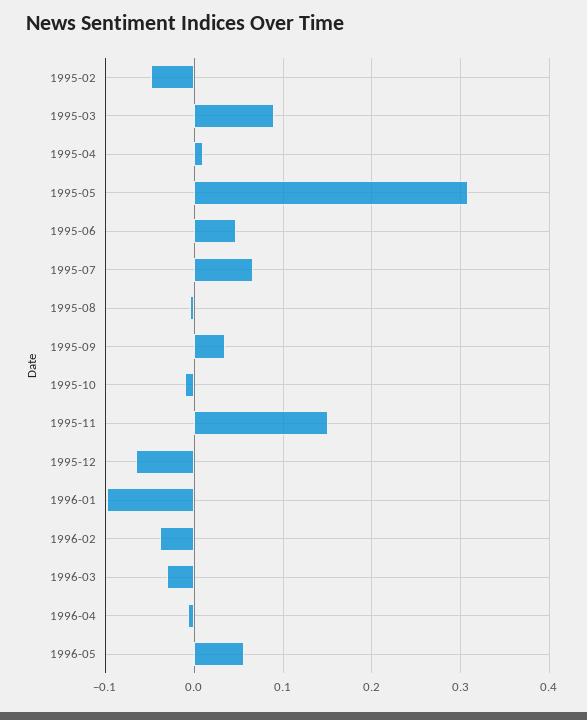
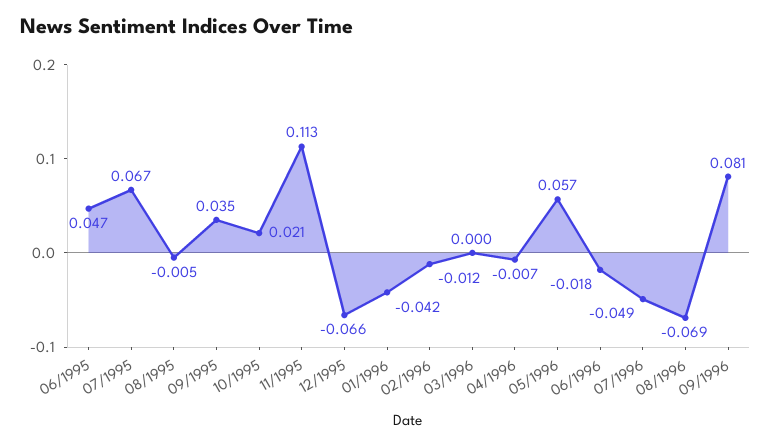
1995-02: -0.05 -> none
1995-03: 0.09 -> none
1995-04: 0.01 -> none
1995-05: 0.31 -> none
1995-10: -0.01 -> 0.021
1995-11: 0.15 -> 0.113
1996-01: -0.1 -> -0.042
1996-02: -0.04 -> -0.012
1996-03: -0.03 -> 0
06/1996: none -> -0.018
07/1996: none -> -0.049
08/1996: none -> -0.069
09/1996: none -> 0.081

